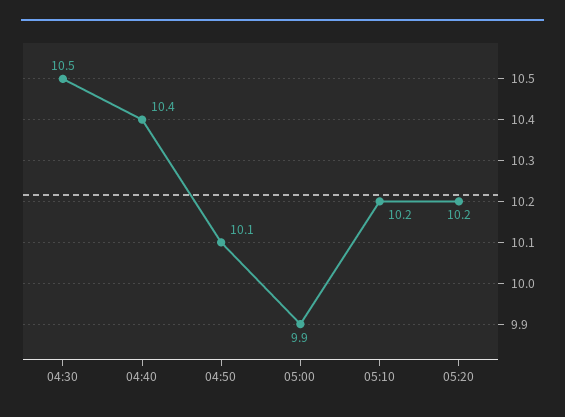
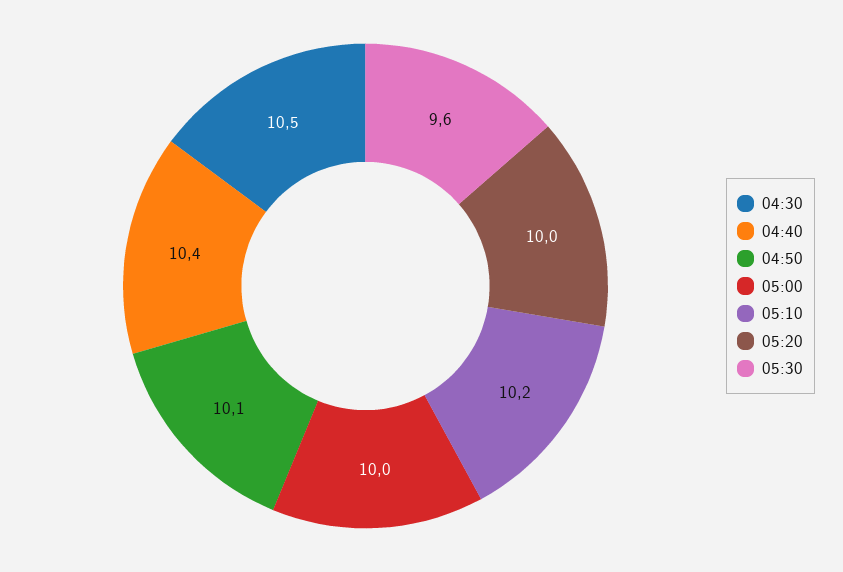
05:00: 9.9 -> 10
05:20: 10.2 -> 10
05:30: none -> 9.6

